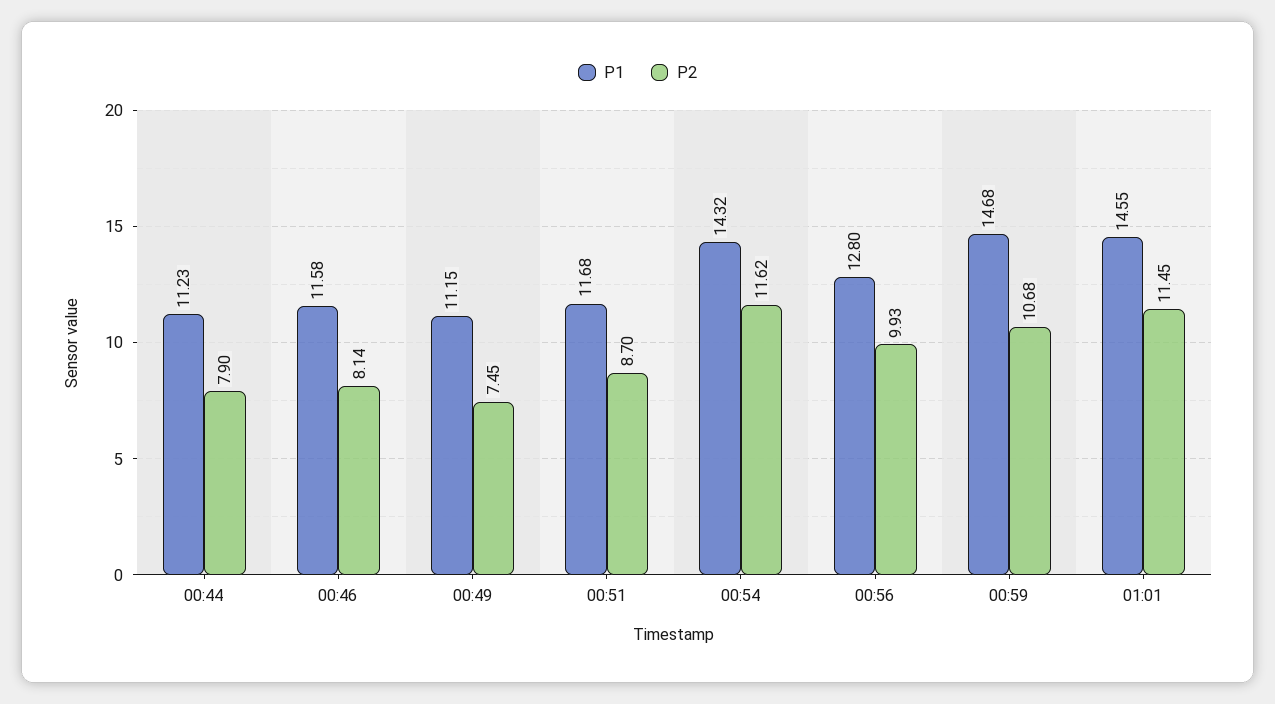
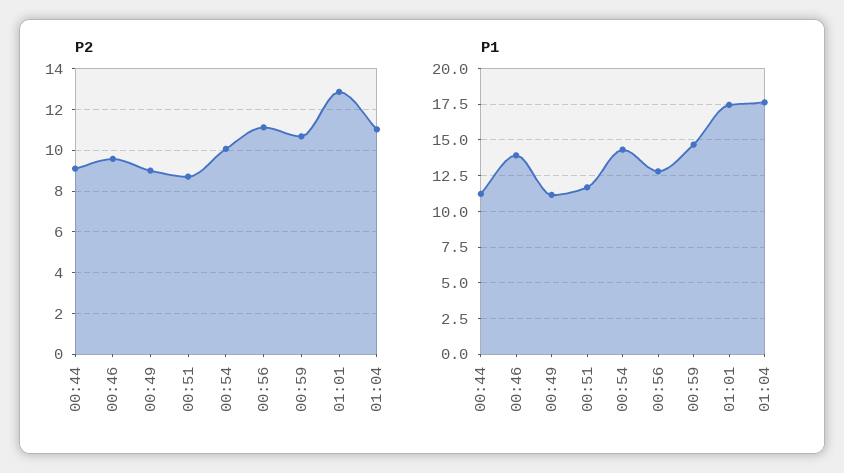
P2, 00:44: 7.9 -> 9
P1, 00:46: 11.58 -> 14
P2, 00:46: 8.14 -> 9.5
P2, 00:49: 7.45 -> 9
P2, 00:54: 11.62 -> 10
P2, 00:56: 9.93 -> 11
P1, 01:01: 14.55 -> 17.5
P2, 01:01: 11.45 -> 13
P2, 01:04: none -> 11
P1, 01:04: none -> 17.5

